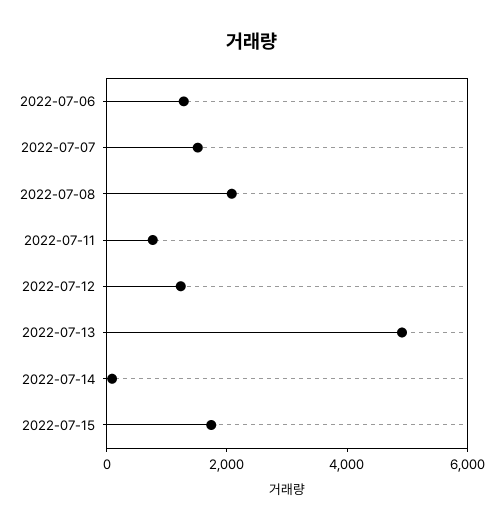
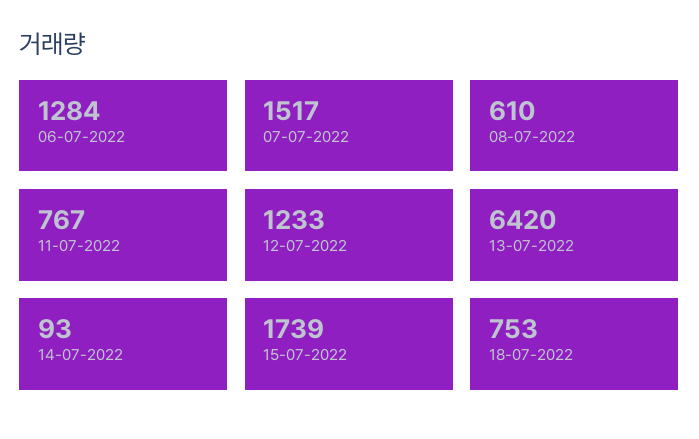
2022-07-08: 2000 -> 610
2022-07-13: 5000 -> 6420
18-07-2022: none -> 753

